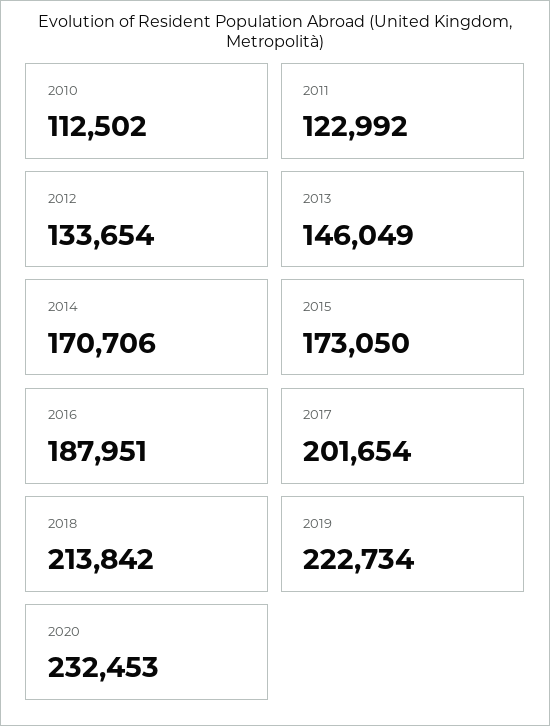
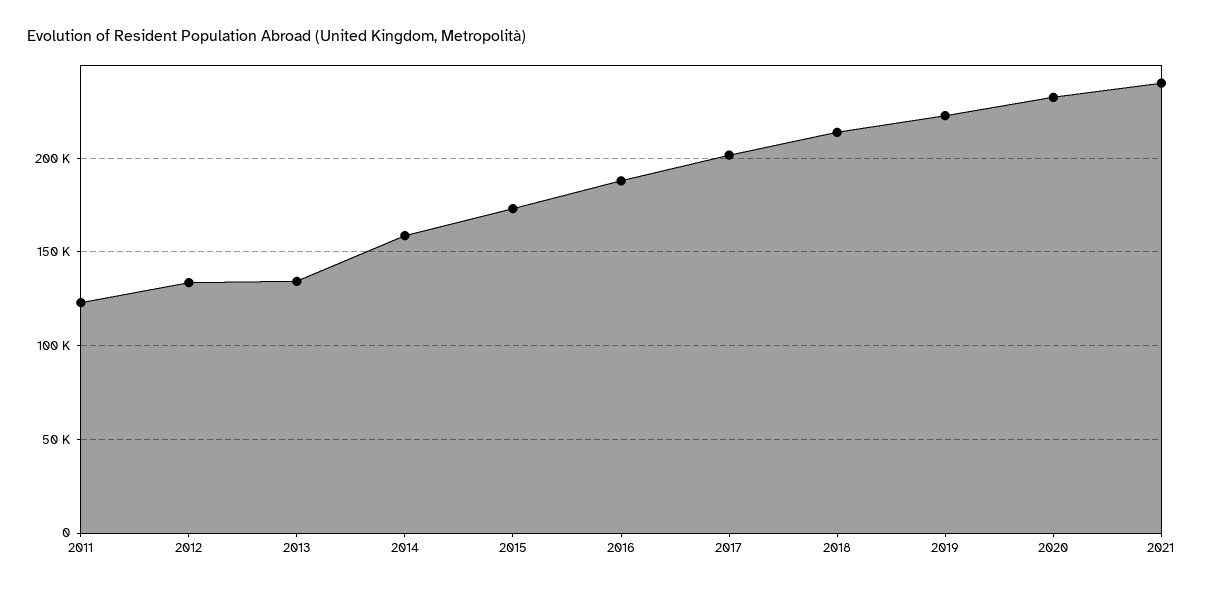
2010: 112502 -> none
2013: 146049 -> 135000
2014: 170706 -> 160000
2021: none -> 240000

